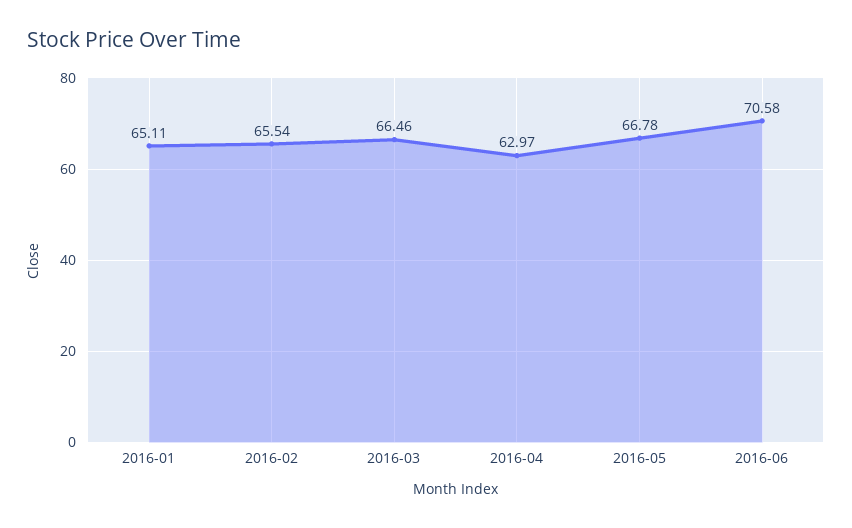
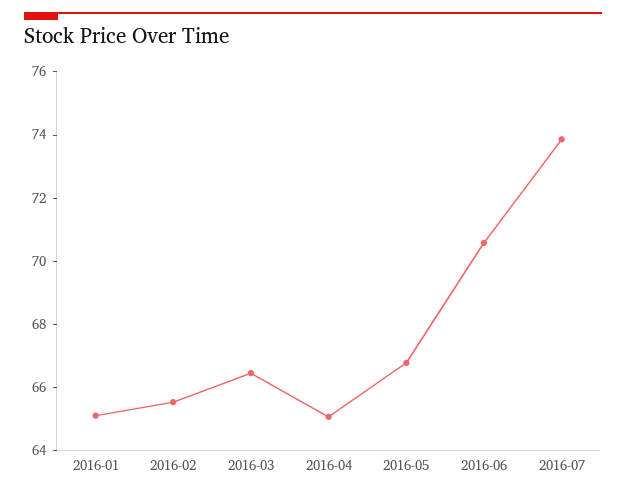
2016-04: 62.97 -> 65
2016-07: none -> 74

